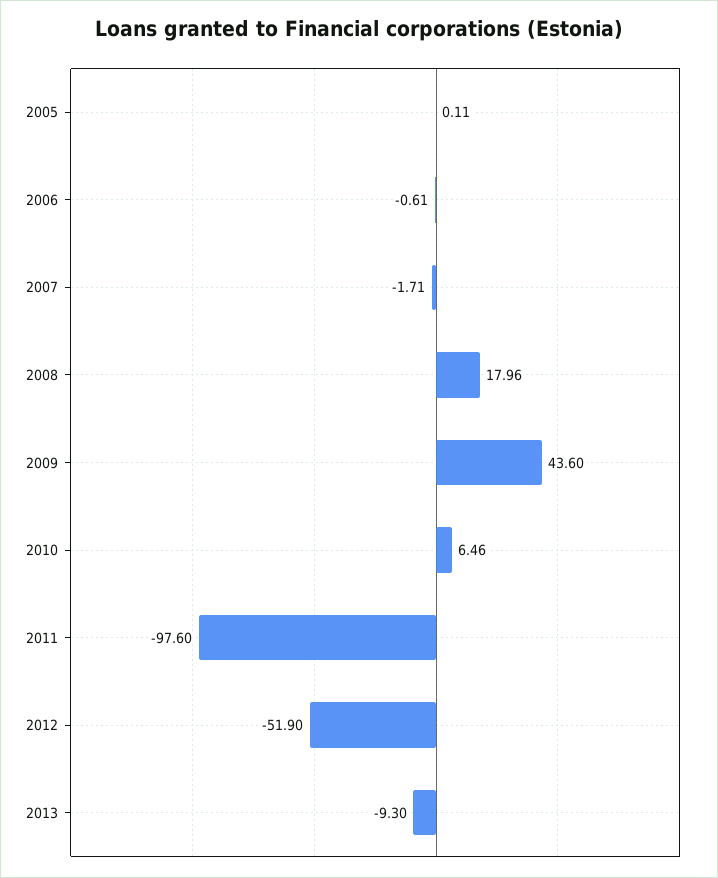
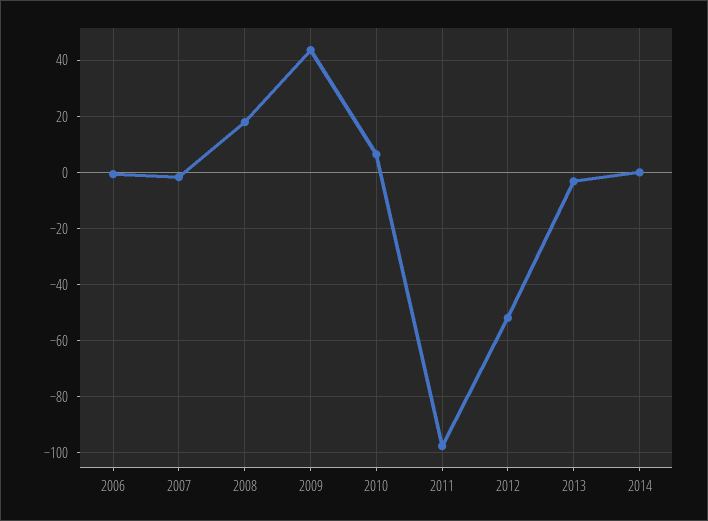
2005: 0.11 -> none
2013: -9.3 -> -2.5
2014: none -> 0

